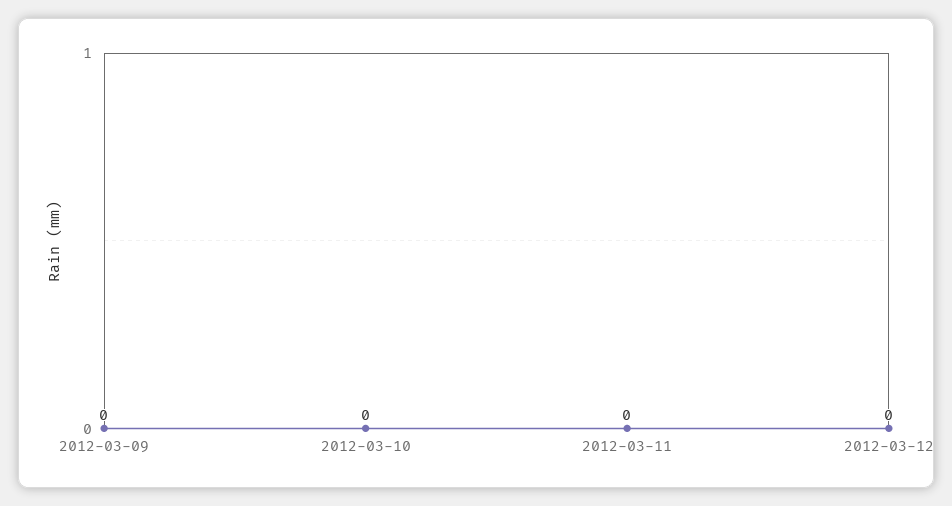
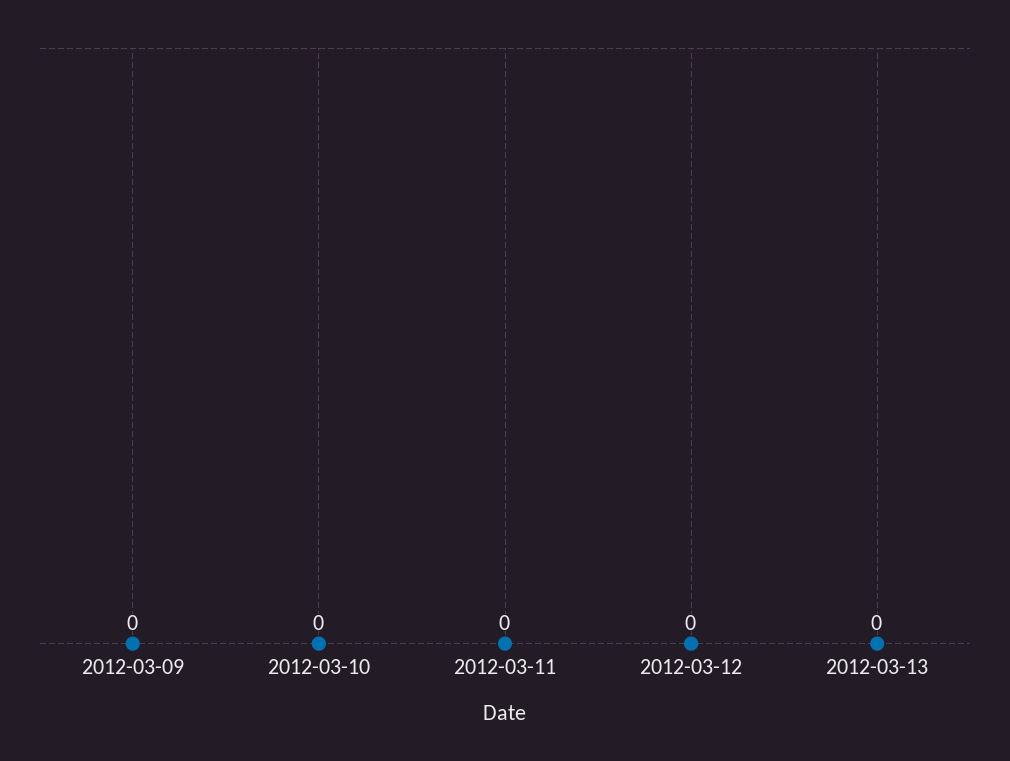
2012-03-13: none -> 0

